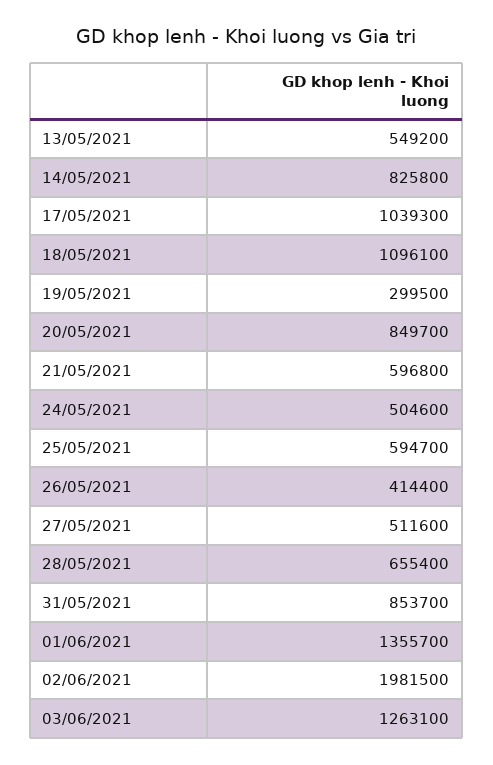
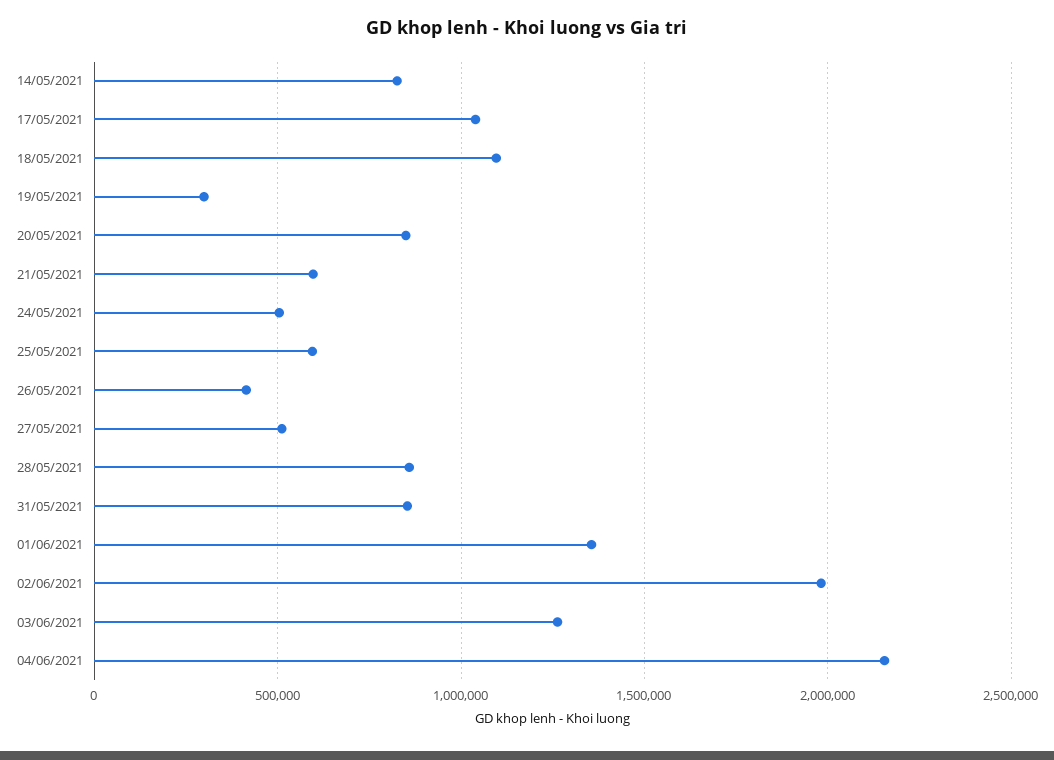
13/05/2021: 549200 -> none
28/05/2021: 655400 -> 850000
04/06/2021: none -> 2150000

